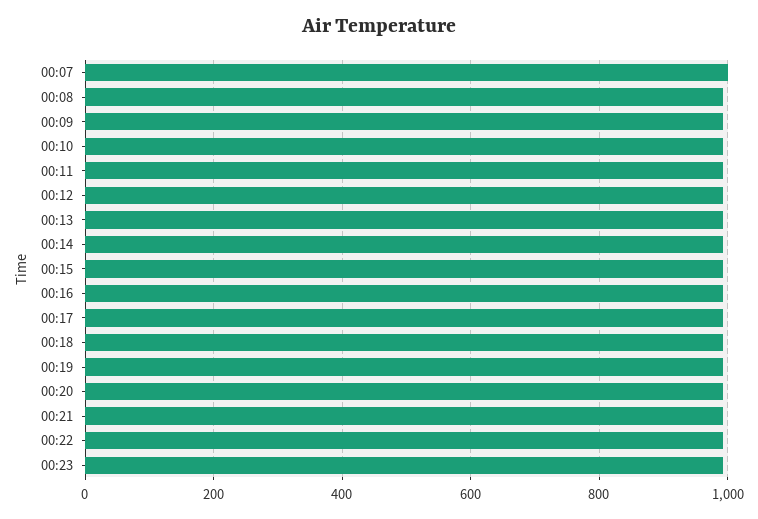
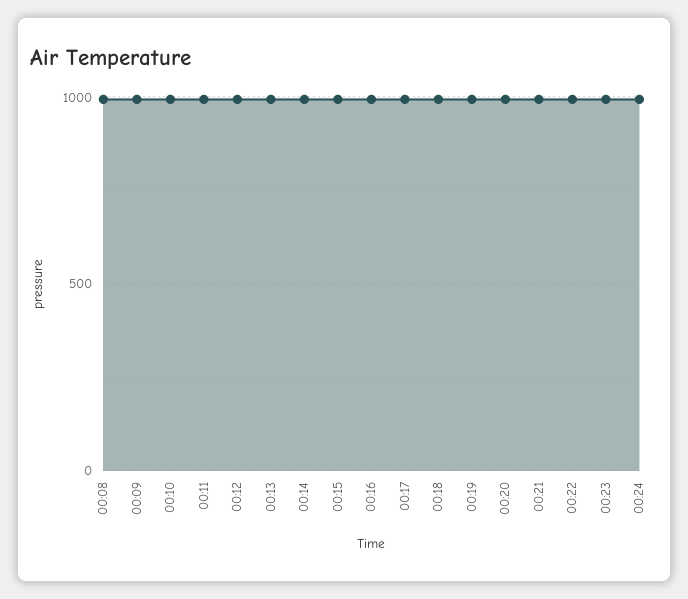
00:07: 1000 -> none
00:24: none -> 1000

